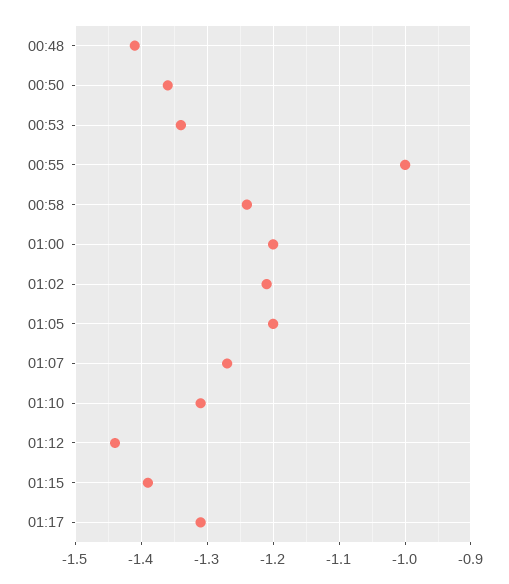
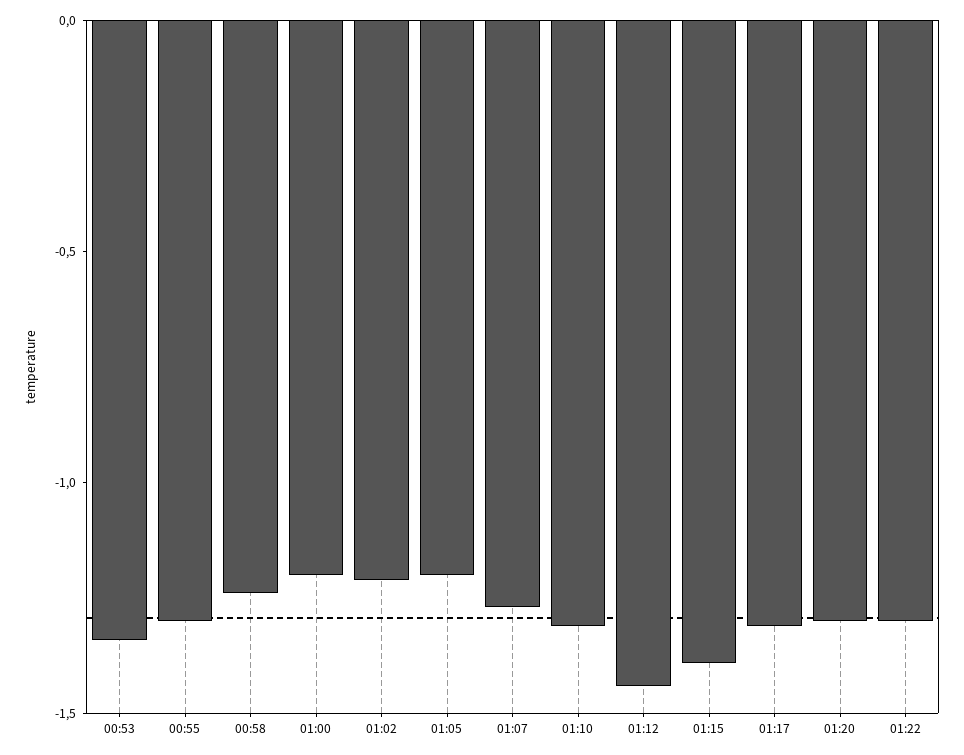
00:48: -1.41 -> none
00:50: -1.36 -> none
00:55: -1 -> -1.3
01:20: none -> -1.3
01:22: none -> -1.3

